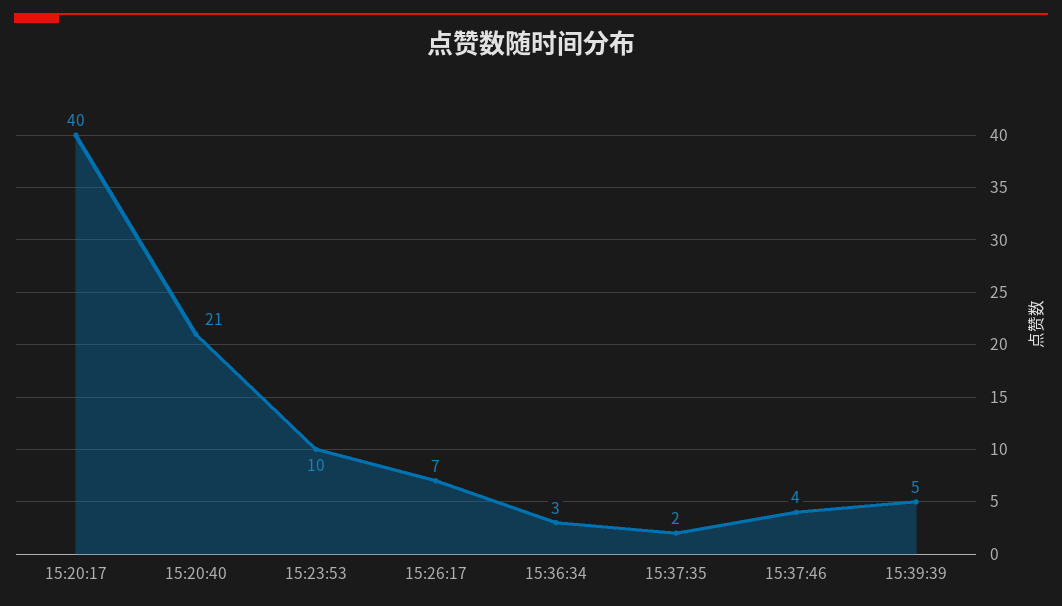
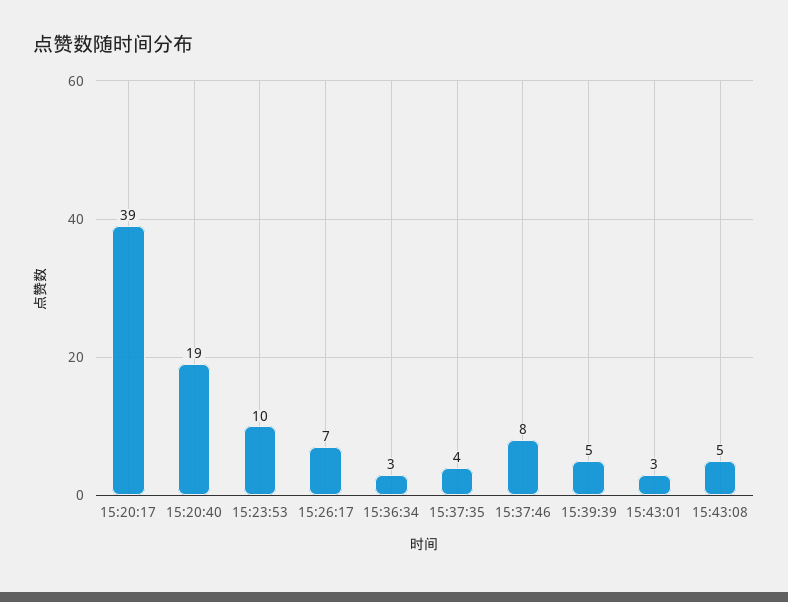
15:20:17: 40 -> 39
15:20:40: 21 -> 19
15:37:35: 2 -> 4
15:37:46: 4 -> 8
15:43:01: none -> 3
15:43:08: none -> 5

